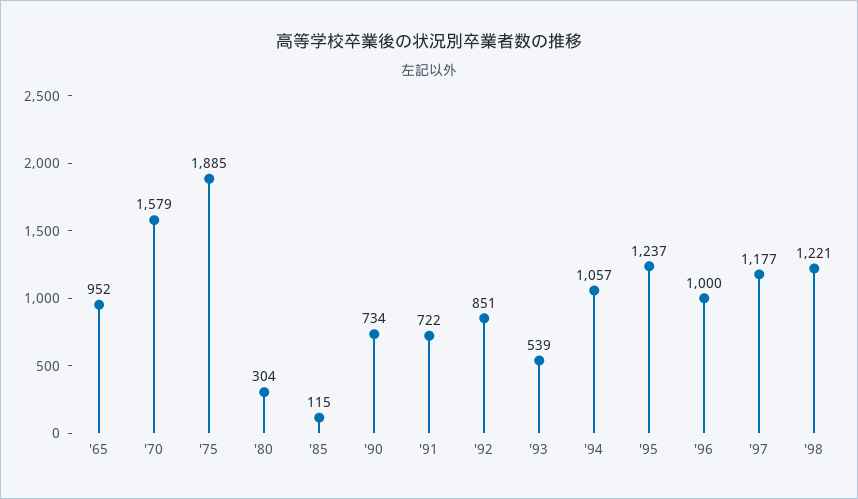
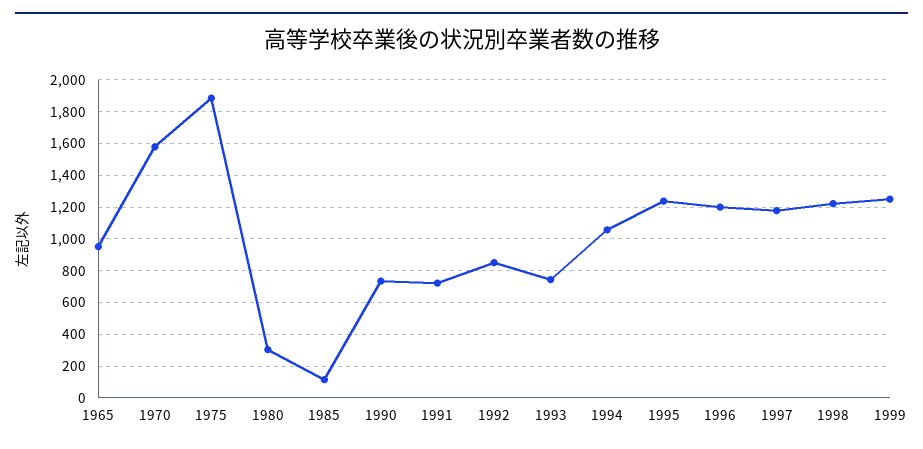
'93: 539 -> 750
'96: 1000 -> 1200
1999: none -> 1250

